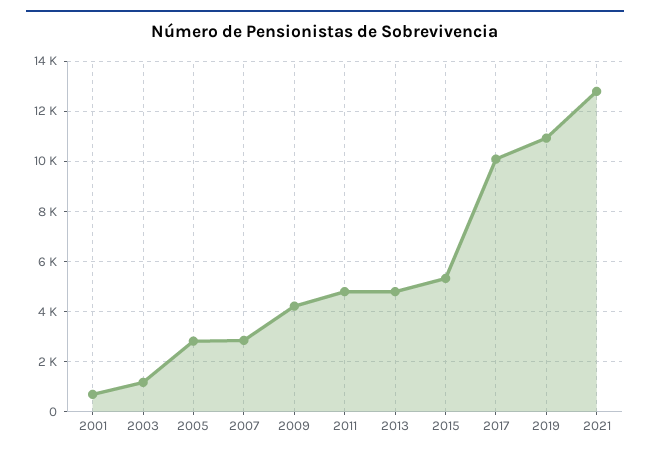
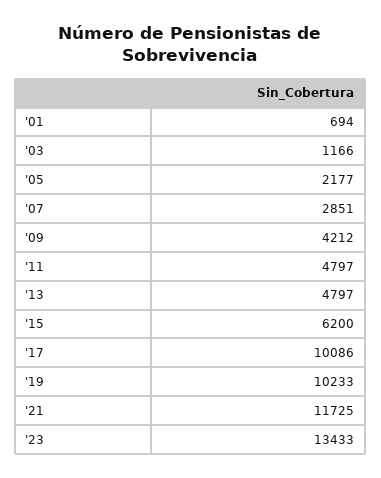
2005: 2750 -> 2177
2015: 5250 -> 6200
2019: 11000 -> 10233
2021: 12750 -> 11725
'23: none -> 13433

